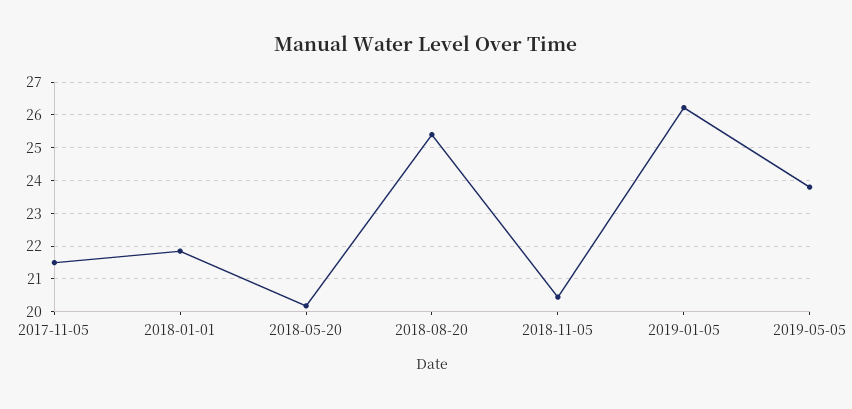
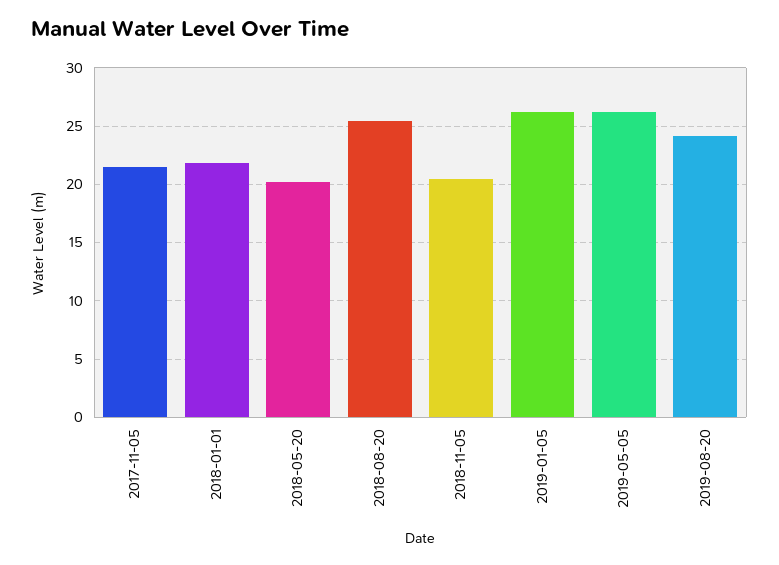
2019-05-05: 23.8 -> 26
2019-08-20: none -> 24

